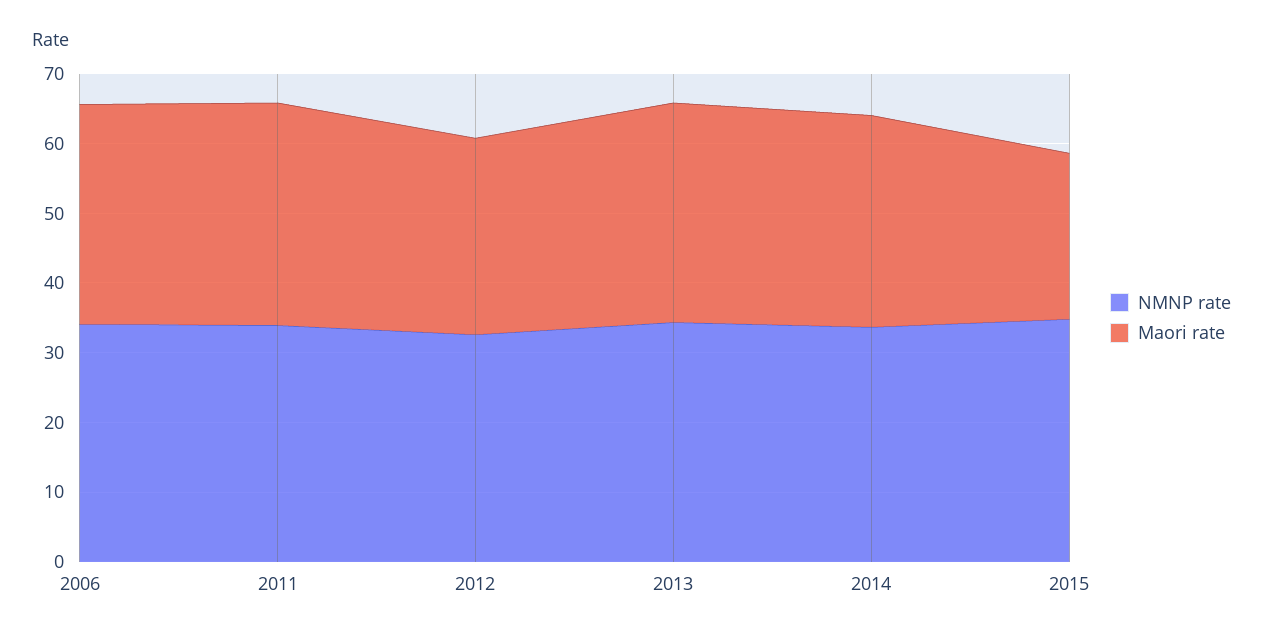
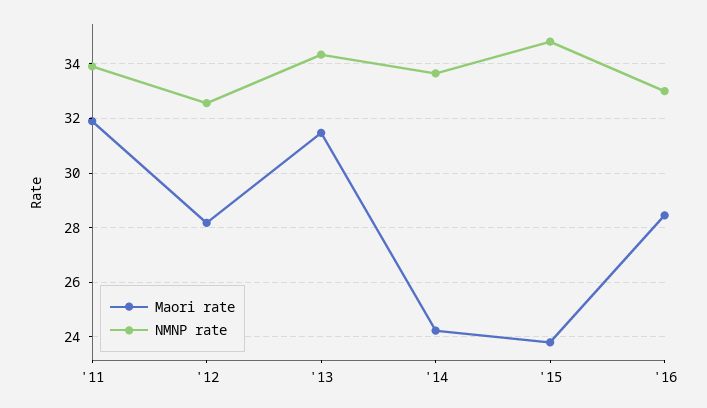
NMNP rate, 2006: 34 -> none
Maori rate, 2006: 32 -> none
Maori rate, 2014: 30 -> 24.25
Maori rate, '16: none -> 28.5
NMNP rate, '16: none -> 33

